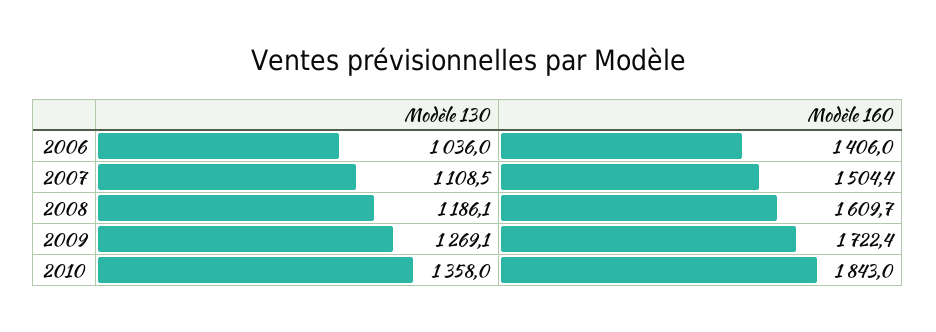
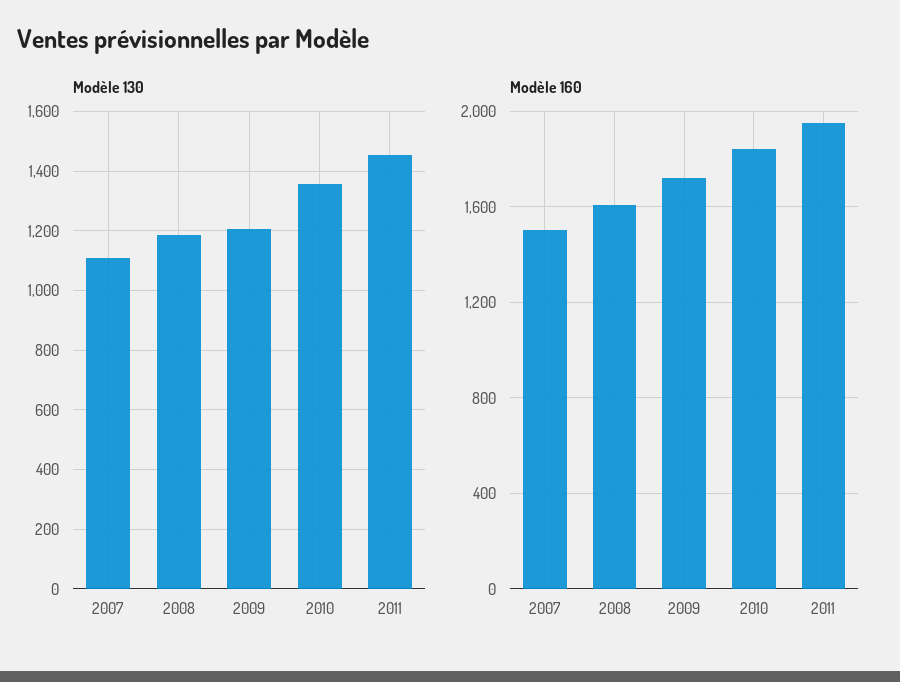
Modèle 130, 2006: 1036 -> none
Modèle 160, 2006: 1406 -> none
Modèle 130, 2009: 1269.1 -> 1200
Modèle 130, 2011: none -> 1450
Modèle 160, 2011: none -> 1950

